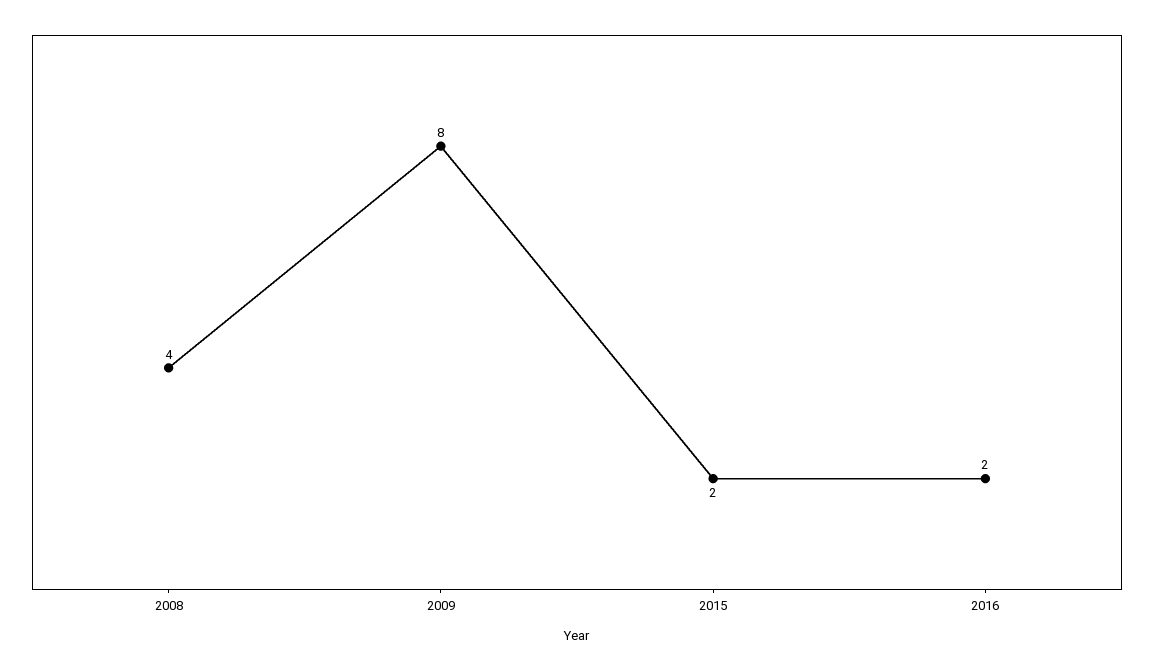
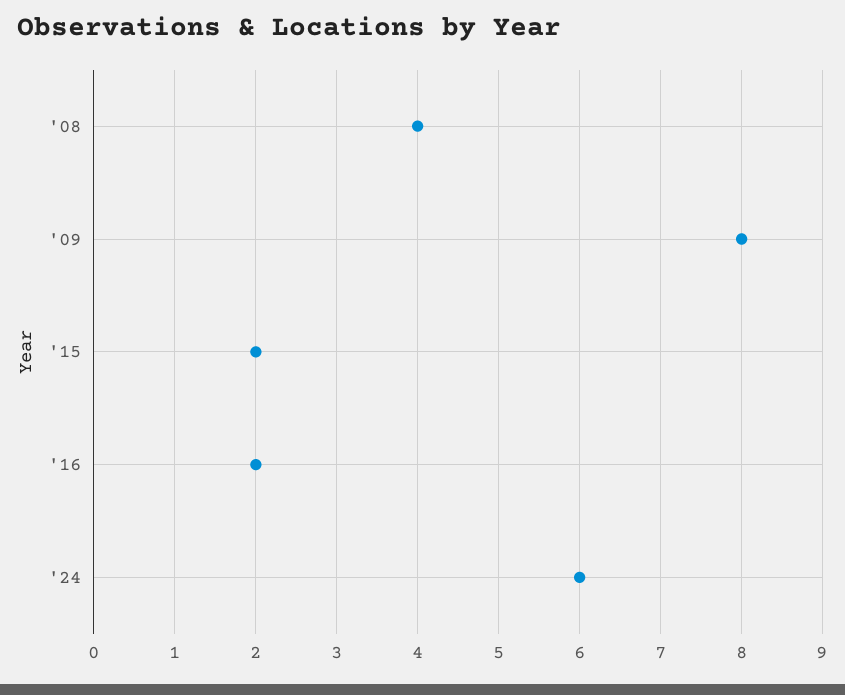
'24: none -> 6

